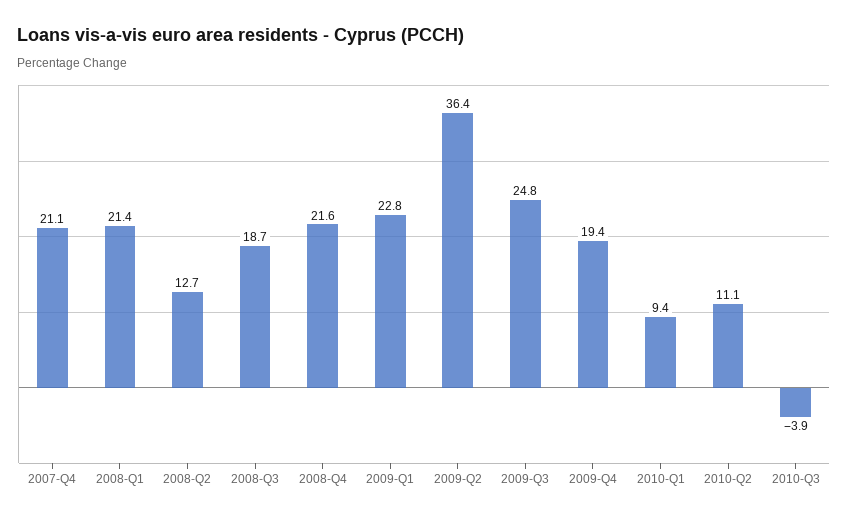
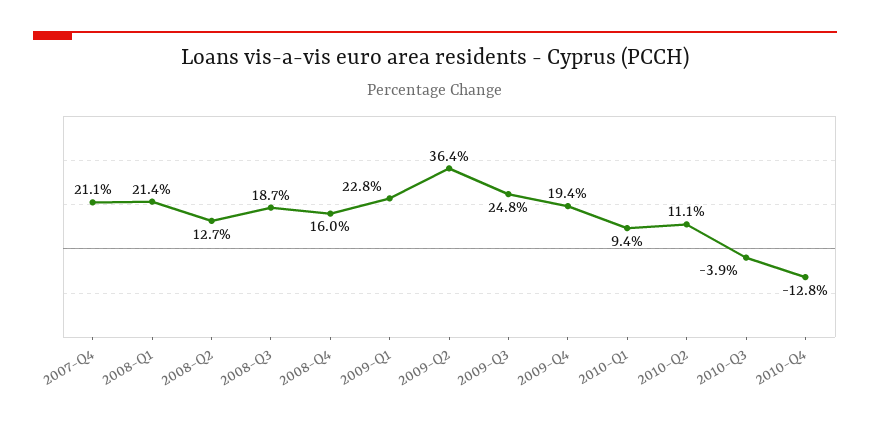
2008-Q4: 21.6 -> 16
2010-Q4: none -> -12.8

